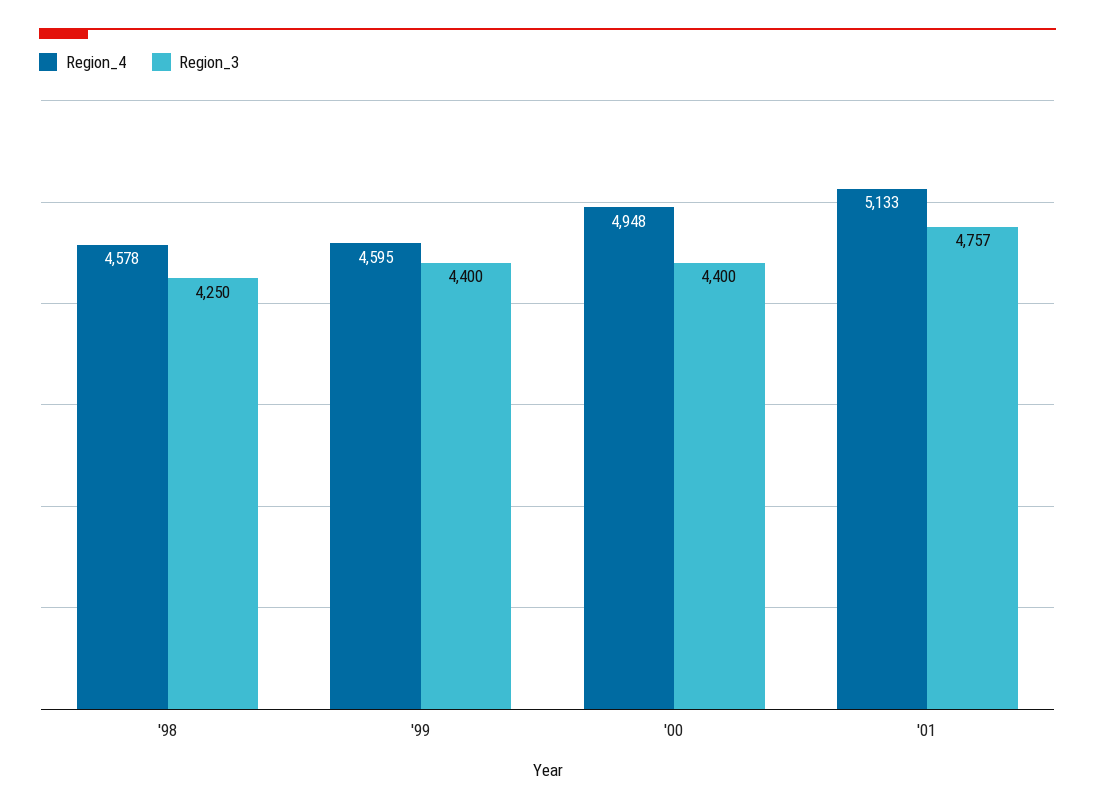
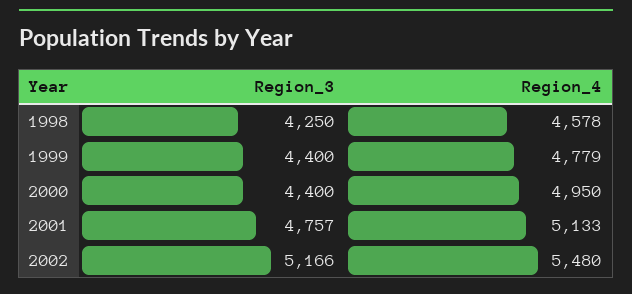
Region_4, '99: 4595 -> 4779
Region_4, '00: 4948 -> 4950
Region_3, 2002: none -> 5166
Region_4, 2002: none -> 5480

